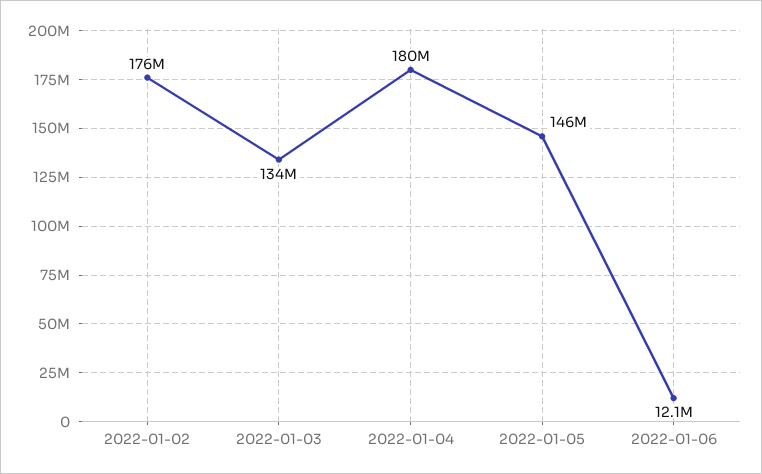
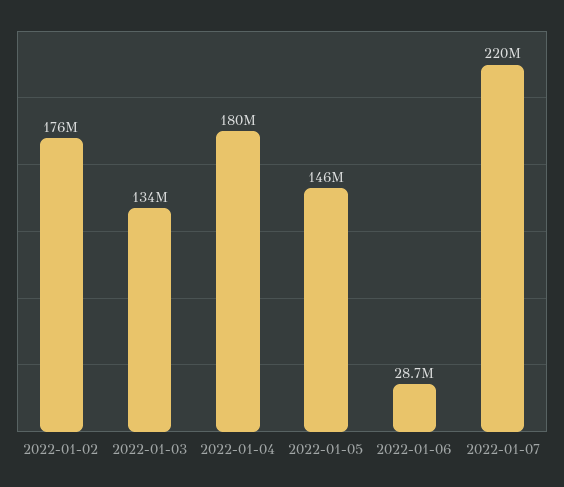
2022-01-06: 12100000 -> 28700000
2022-01-07: none -> 220000000

